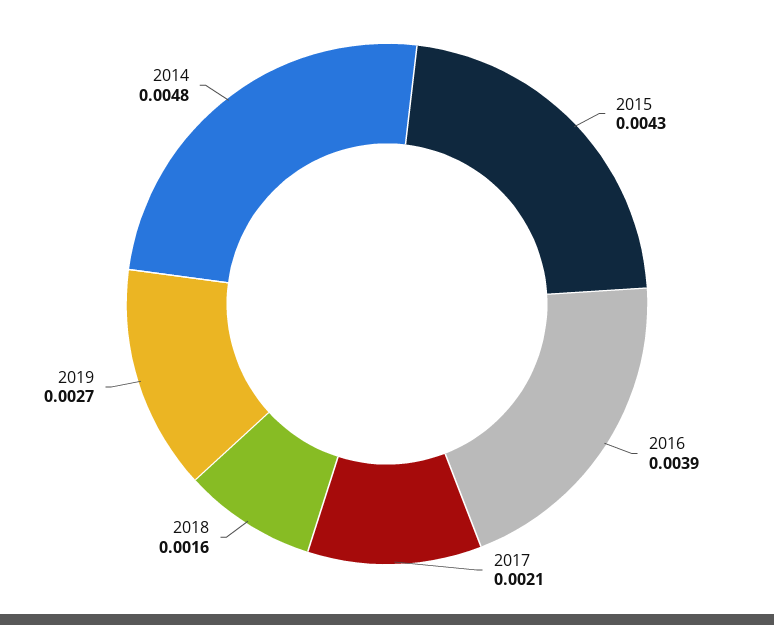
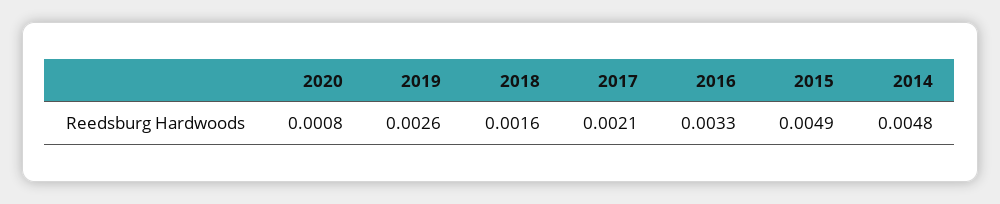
2015: 0.0043 -> 0.0049
2016: 0.0039 -> 0.0033
2019: 0.0027 -> 0.0026
2020: none -> 0.0008

